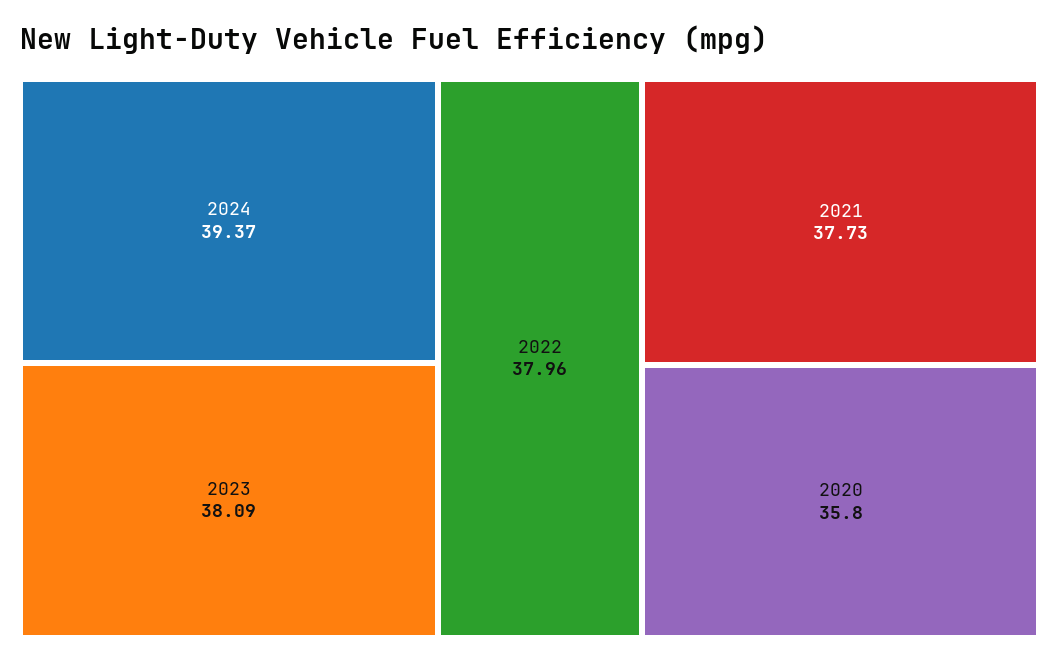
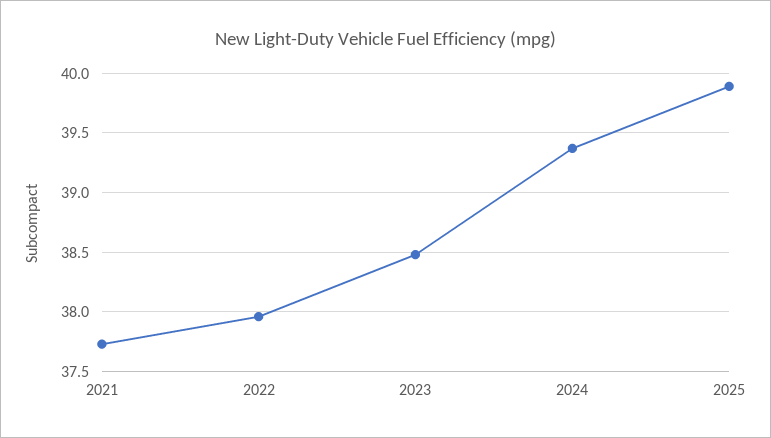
2023: 38.09 -> 38.5
2020: 35.8 -> none
2025: none -> 39.9

